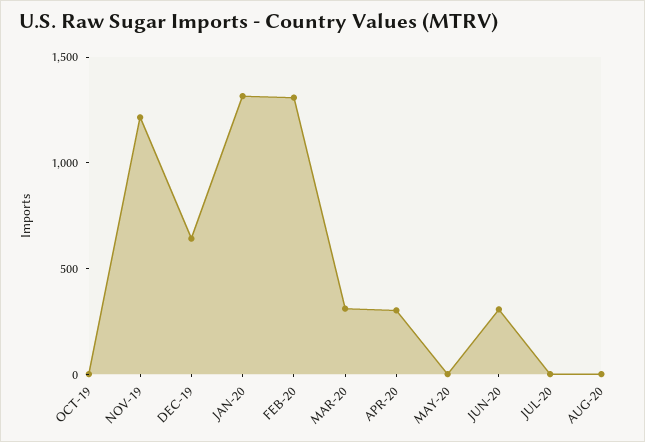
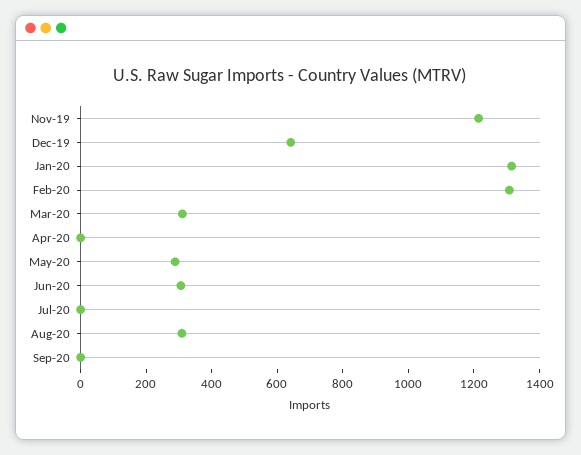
OCT-19: 0 -> none
APR-20: 300 -> 0
MAY-20: 0 -> 300
AUG-20: 0 -> 300
Sep-20: none -> 0

